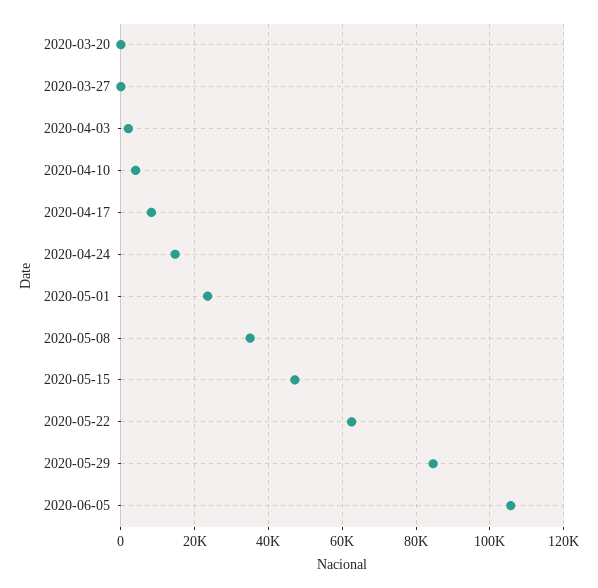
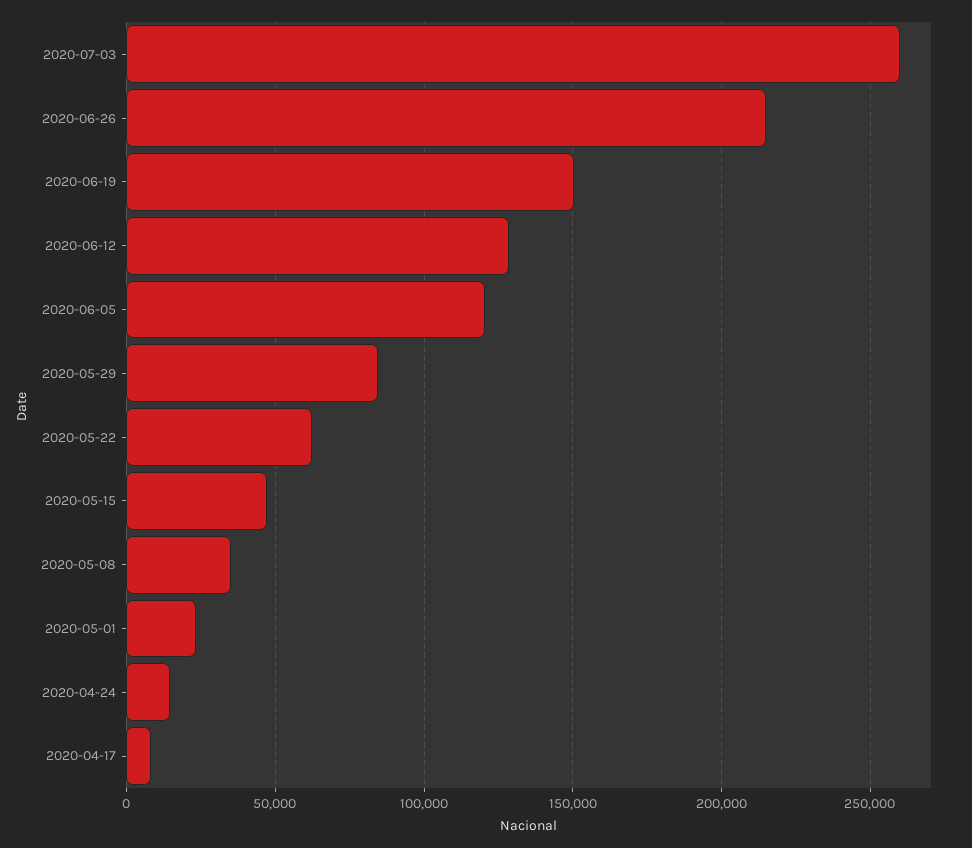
2020-03-20: 0 -> none
2020-03-27: 0 -> none
2020-04-03: 2000 -> none
2020-04-10: 4000 -> none
2020-06-05: 106000 -> 120000
2020-07-03: none -> 260000
2020-06-26: none -> 215000
2020-06-19: none -> 150000
2020-06-12: none -> 130000

